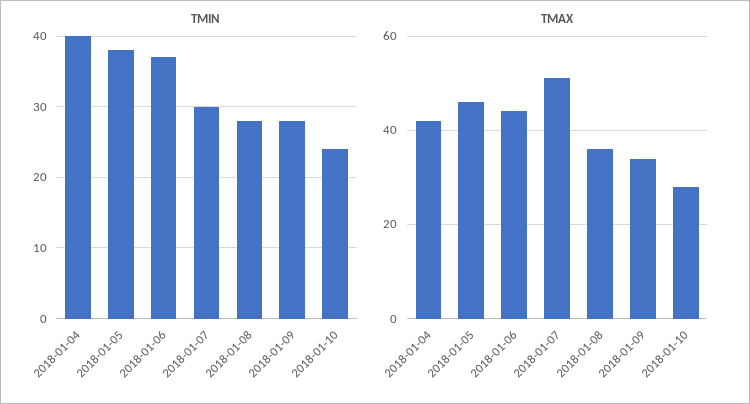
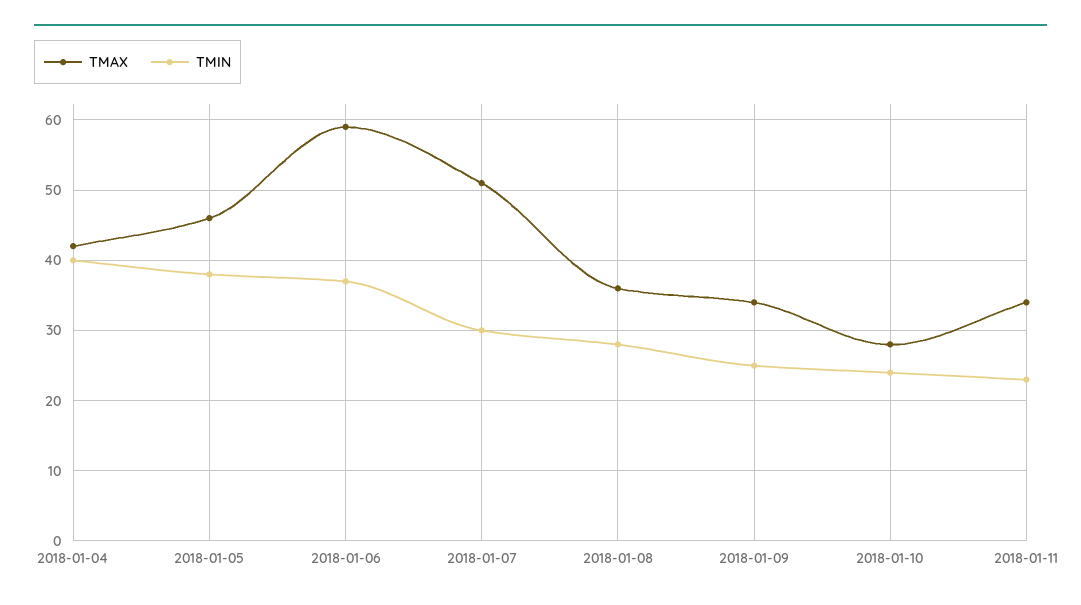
TMIN, 2018-01-09: 28 -> 25
TMAX, 2018-01-06: 45 -> 59
TMAX, 2018-01-11: none -> 34
TMIN, 2018-01-11: none -> 23

